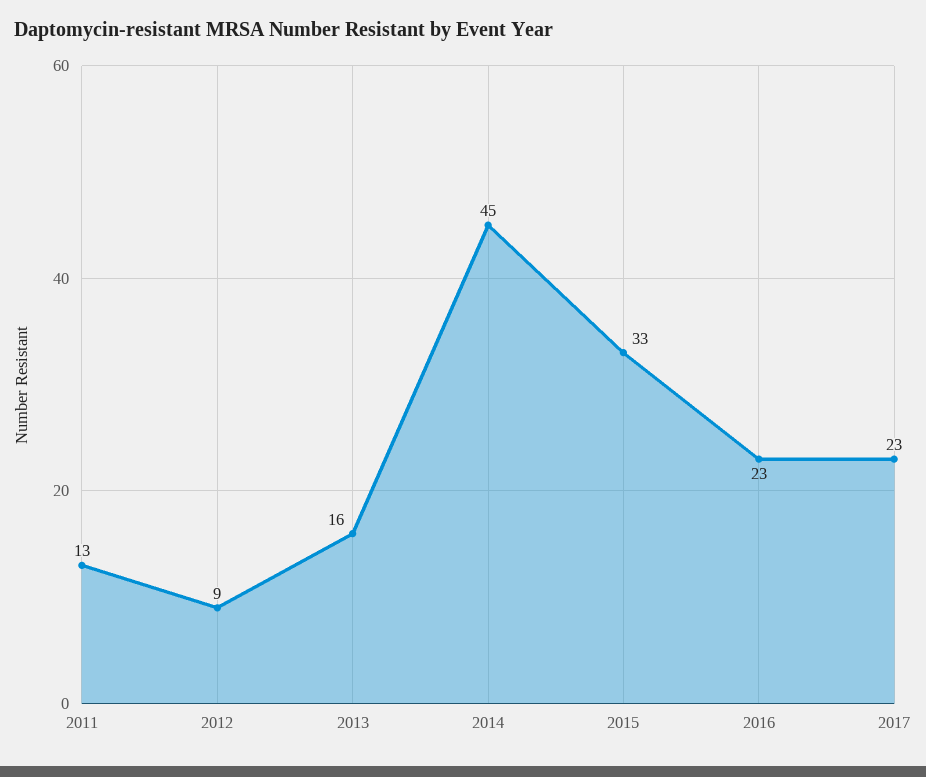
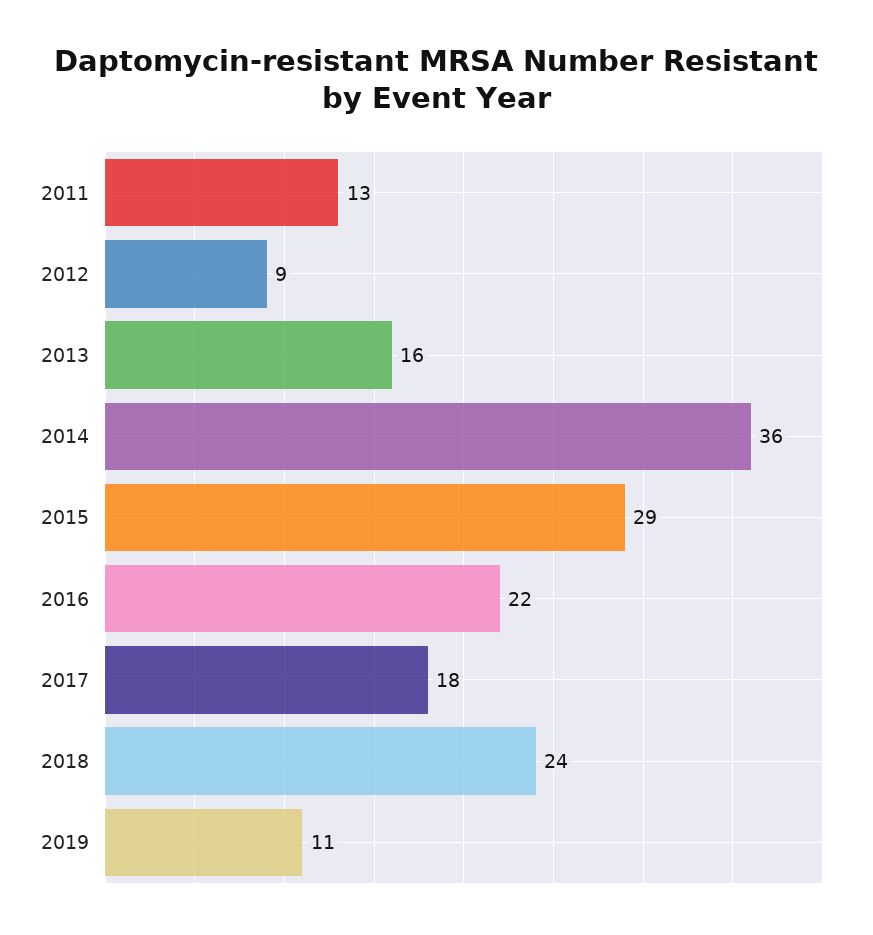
2014: 45 -> 36
2015: 33 -> 29
2016: 23 -> 22
2017: 23 -> 18
2018: none -> 24
2019: none -> 11

